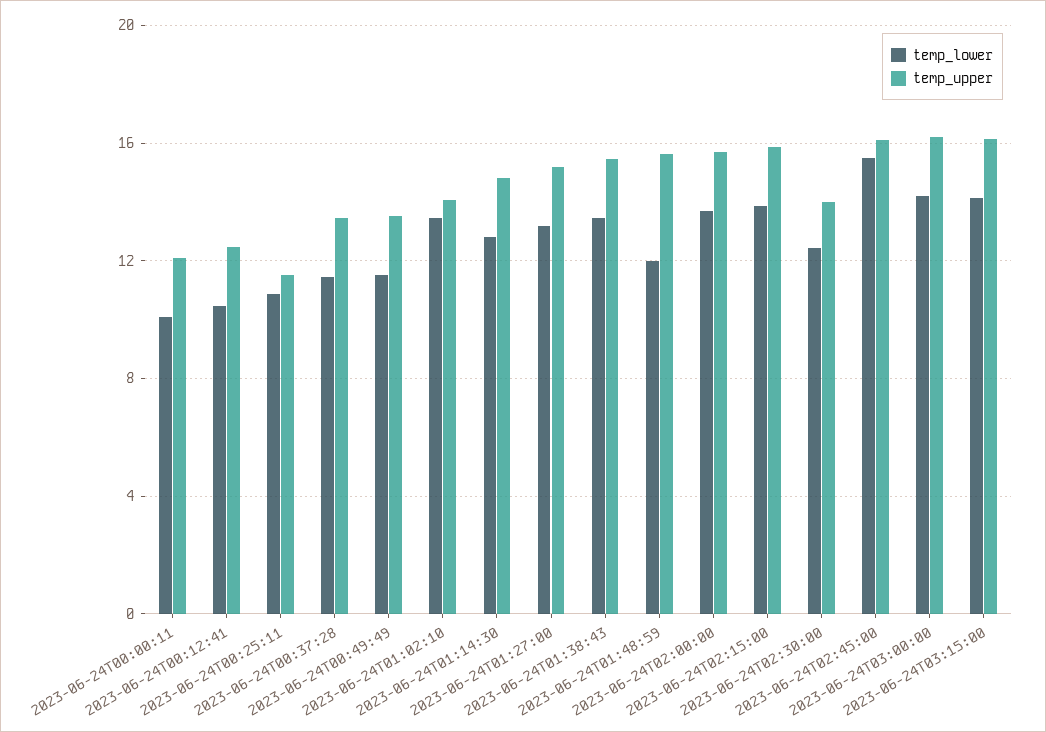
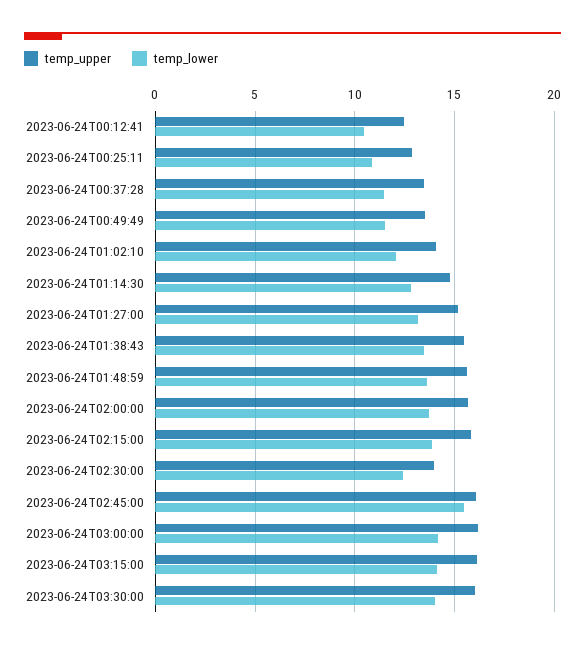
temp_lower, 2023-06-24T00:00:11: 10 -> none
temp_upper, 2023-06-24T00:00:11: 12 -> none
temp_upper, 2023-06-24T00:25:11: 11.5 -> 13
temp_lower, 2023-06-24T01:02:10: 13.5 -> 12
temp_lower, 2023-06-24T01:48:59: 12 -> 13.5
temp_upper, 2023-06-24T03:30:00: none -> 16
temp_lower, 2023-06-24T03:30:00: none -> 14

